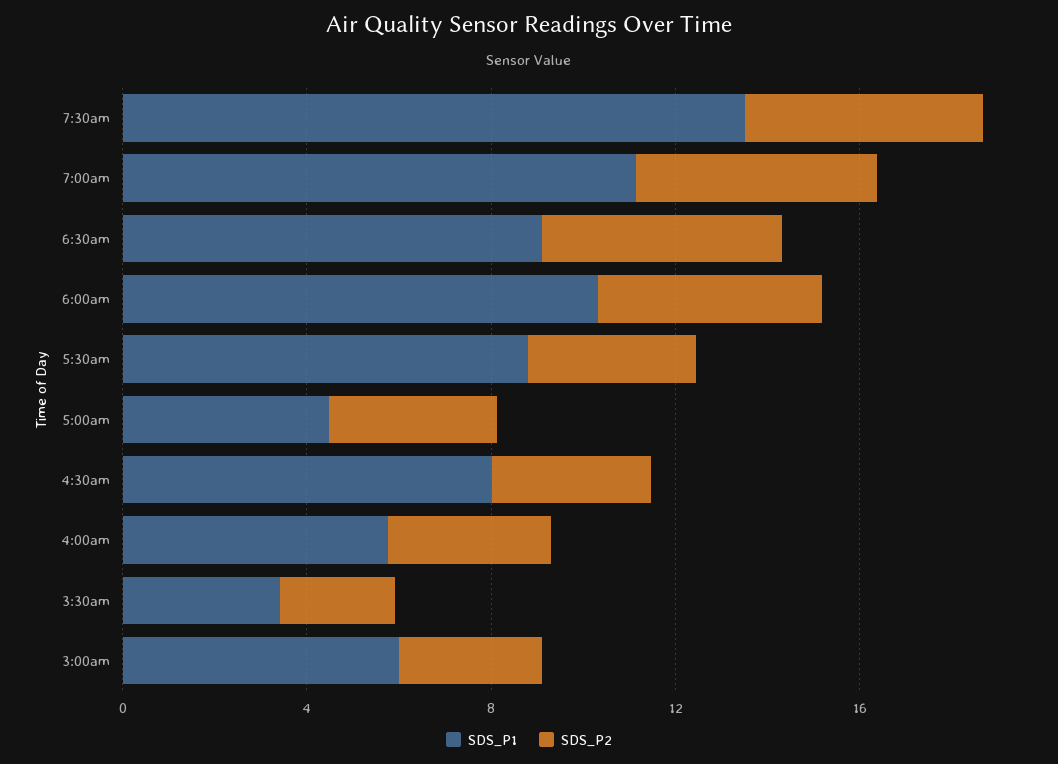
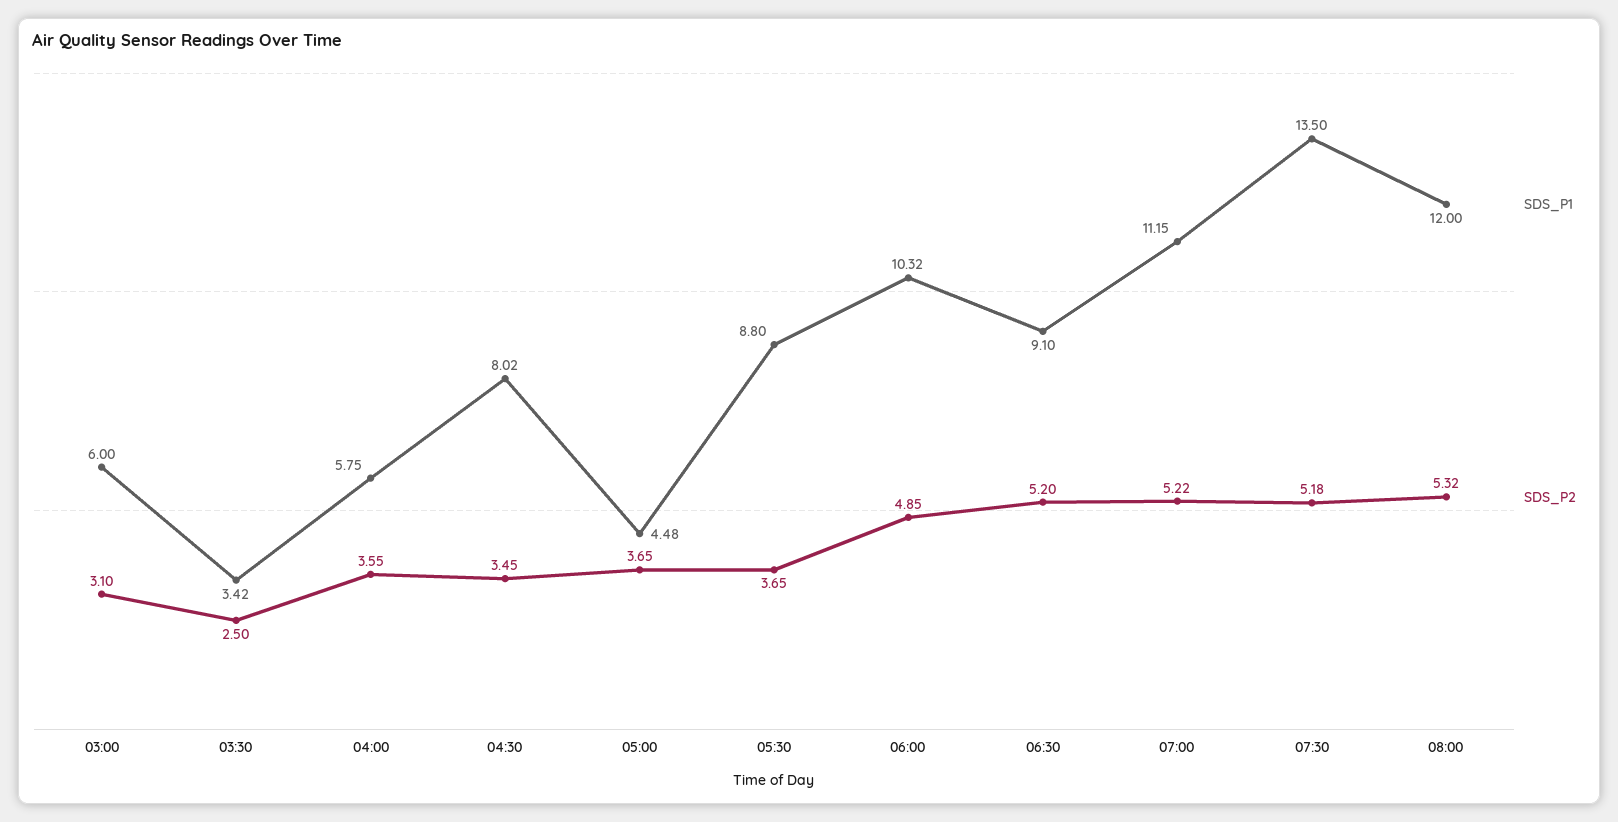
SDS_P1, 08:00: none -> 12
SDS_P2, 08:00: none -> 5.32

